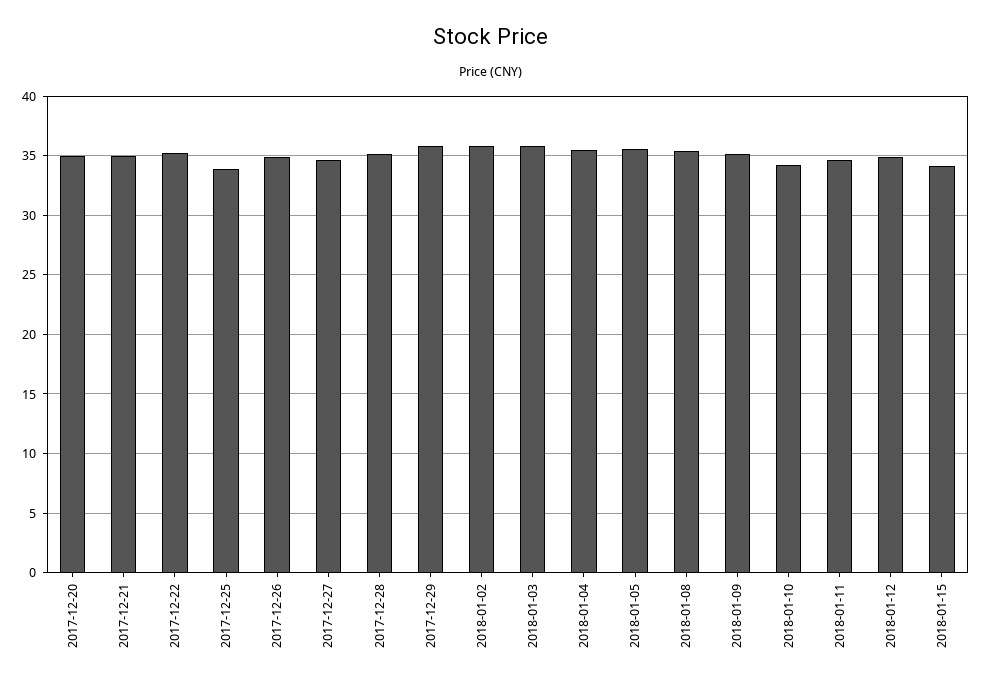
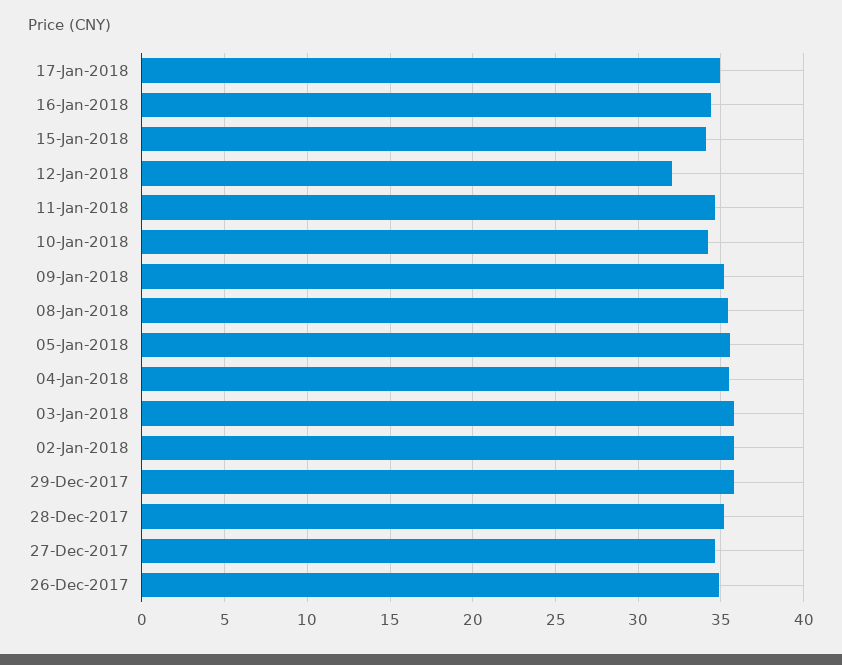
2017-12-20: 35 -> none
2017-12-21: 35 -> none
2017-12-22: 35 -> none
2017-12-25: 34 -> none
2018-01-12: 35 -> 32
17-Jan-2018: none -> 35
16-Jan-2018: none -> 34.5

